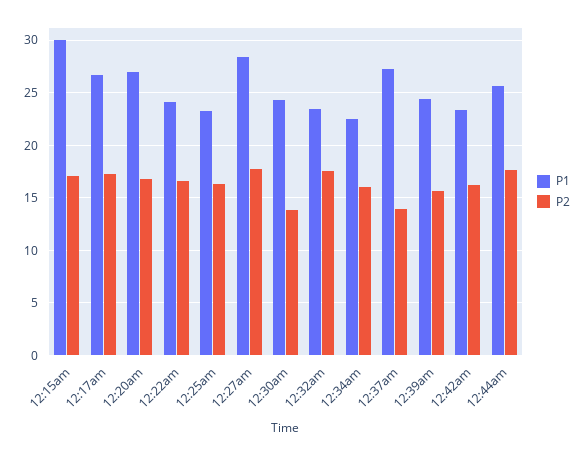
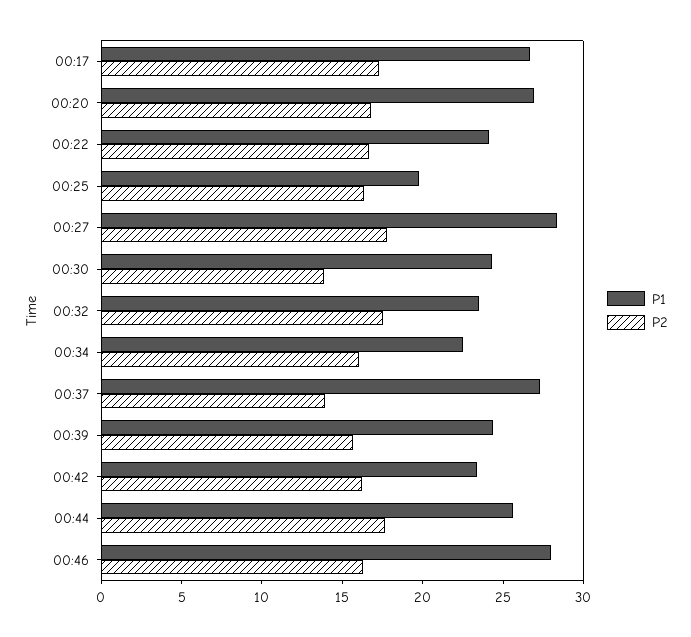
P1, 12:15am: 30 -> none
P2, 12:15am: 17 -> none
P1, 12:25am: 23 -> 20
P1, 00:46: none -> 28
P2, 00:46: none -> 16

